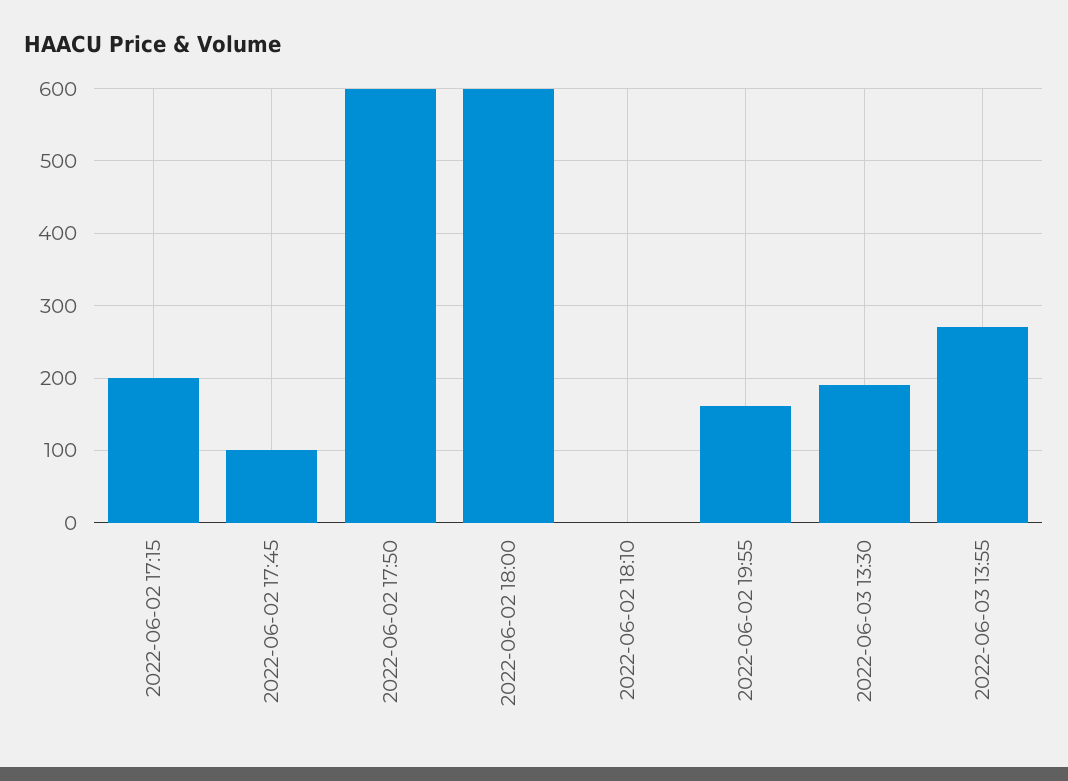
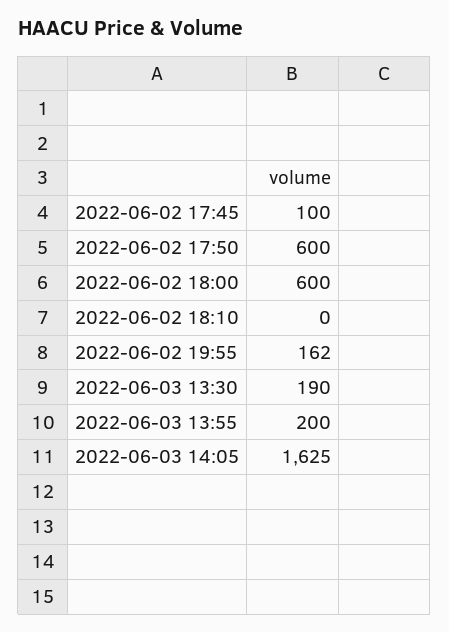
2022-06-02 17:15: 200 -> none
2022-06-03 13:55: 270 -> 200
2022-06-03 14:05: none -> 1625

